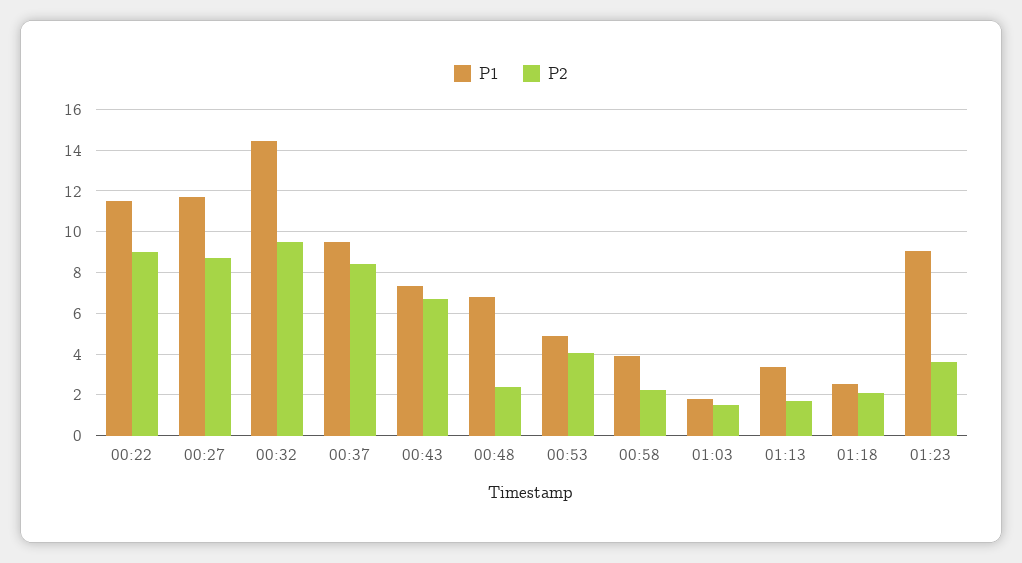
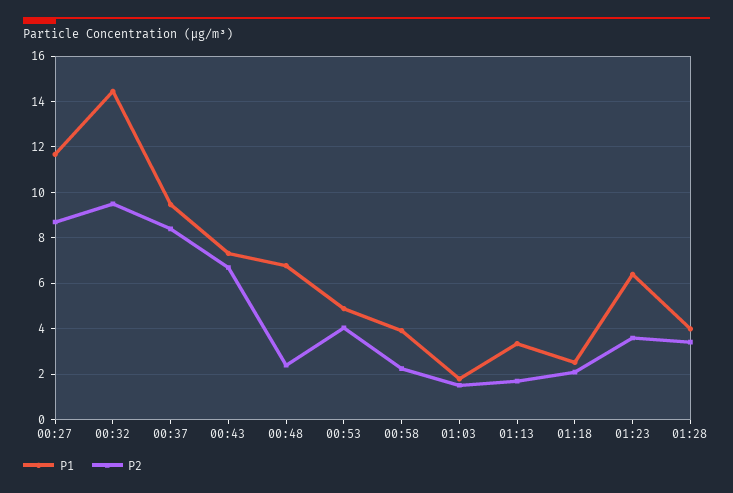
P1, 00:22: 11.5 -> none
P2, 00:22: 9 -> none
P1, 01:23: 9 -> 6.5
P1, 01:28: none -> 4
P2, 01:28: none -> 3.5

